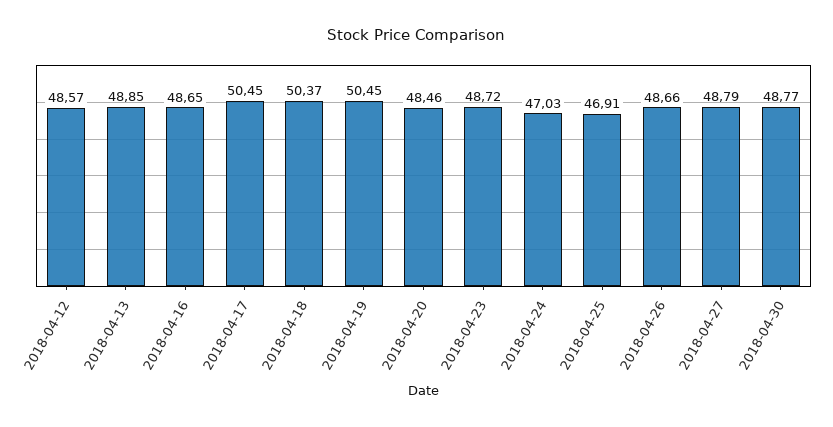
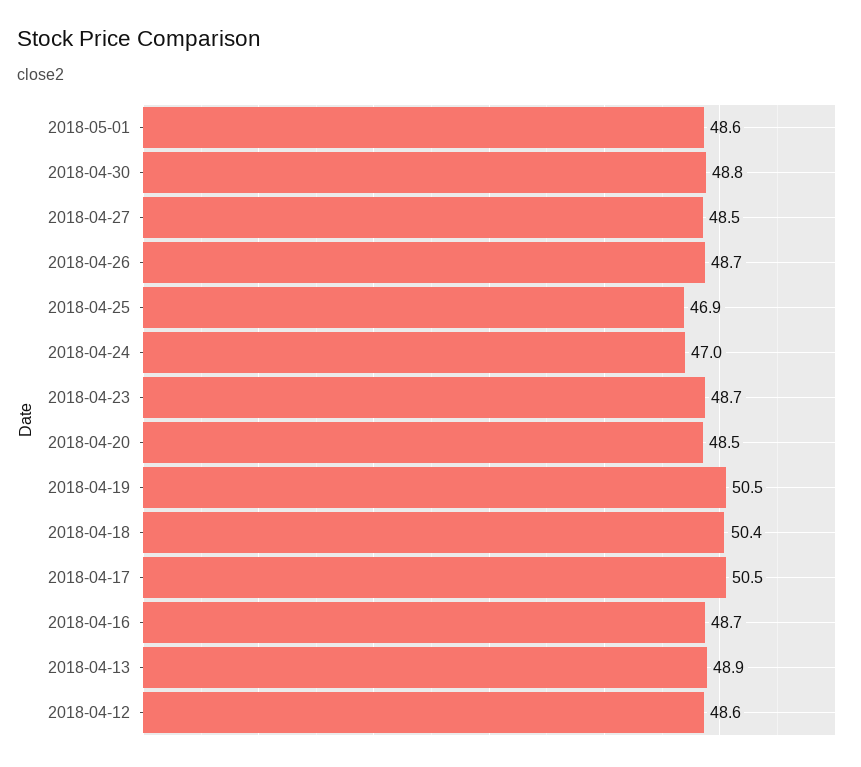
2018-04-27: 48.79 -> 48.5
2018-05-01: none -> 48.6

